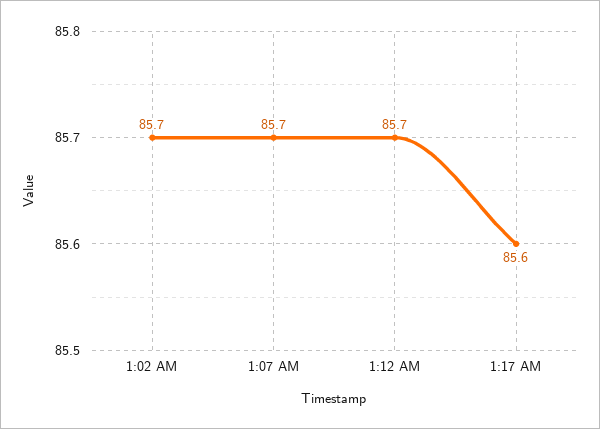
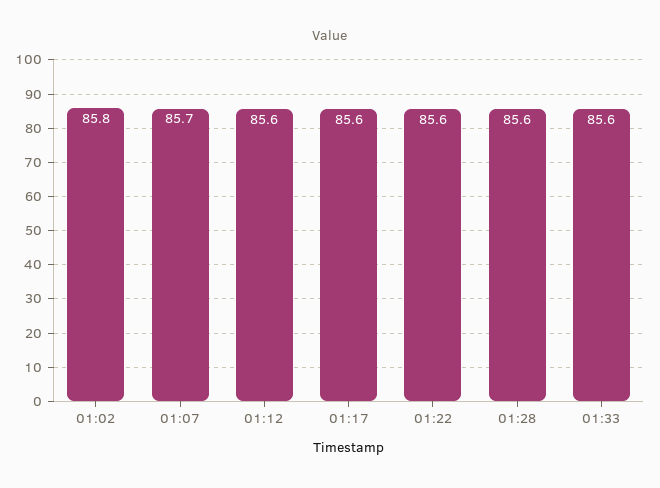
1:02 AM: 85.7 -> 85.8
1:12 AM: 85.7 -> 85.6
01:22: none -> 85.6
01:28: none -> 85.6
01:33: none -> 85.6

